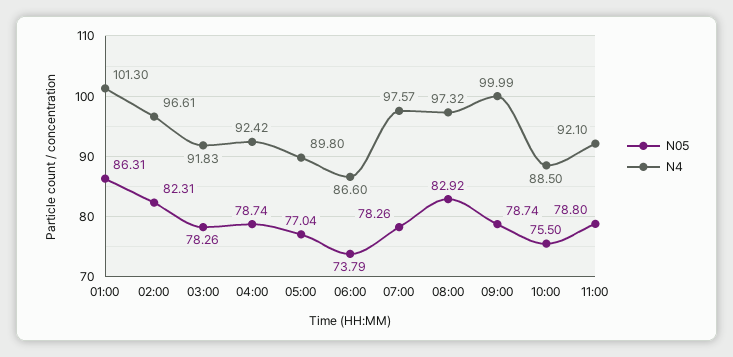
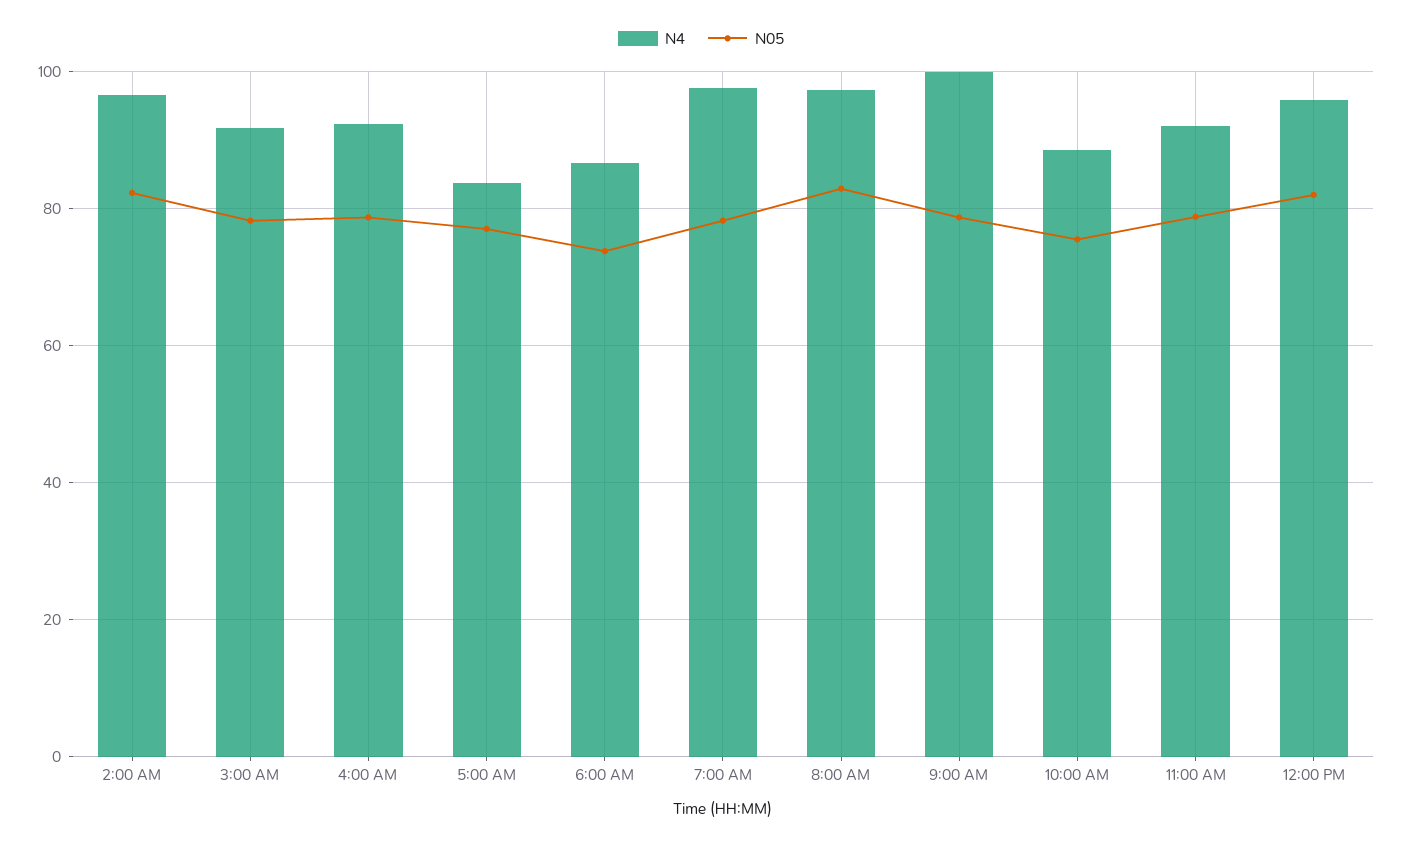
N05, 01:00: 86.31 -> none
N4, 01:00: 101.3 -> none
N4, 05:00: 89.8 -> 84
N4, 12:00 PM: none -> 96
N05, 12:00 PM: none -> 82

